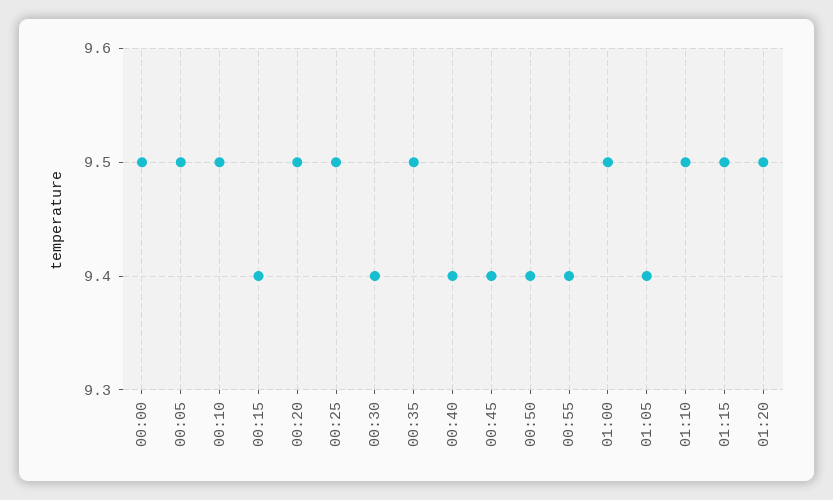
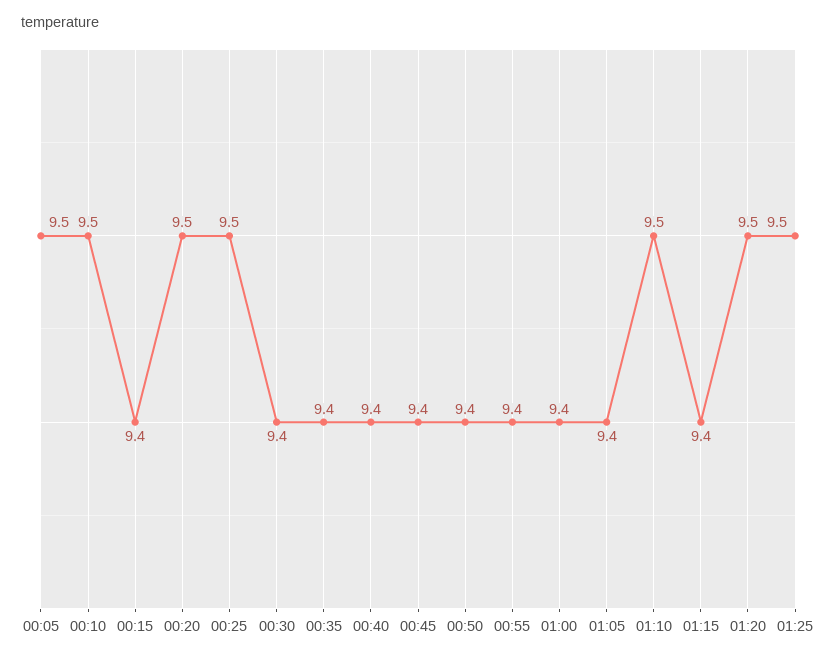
00:00: 9.5 -> none
00:35: 9.5 -> 9.4
01:00: 9.5 -> 9.4
01:15: 9.5 -> 9.4
01:25: none -> 9.5

